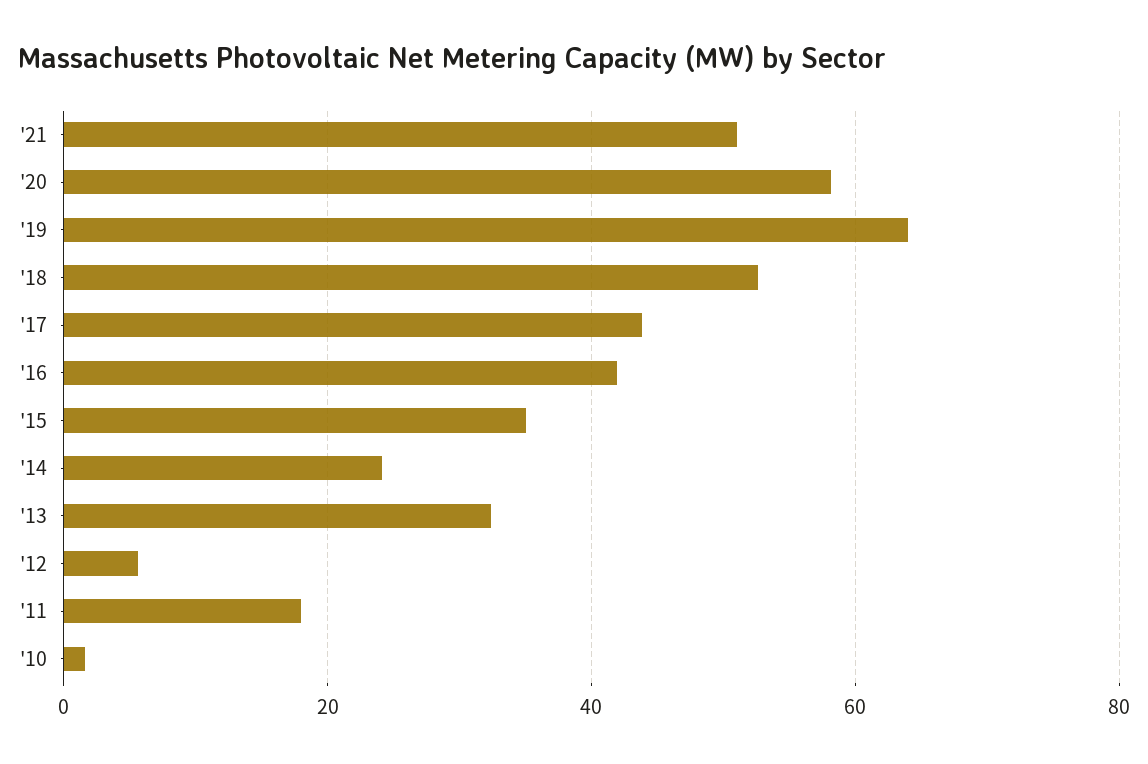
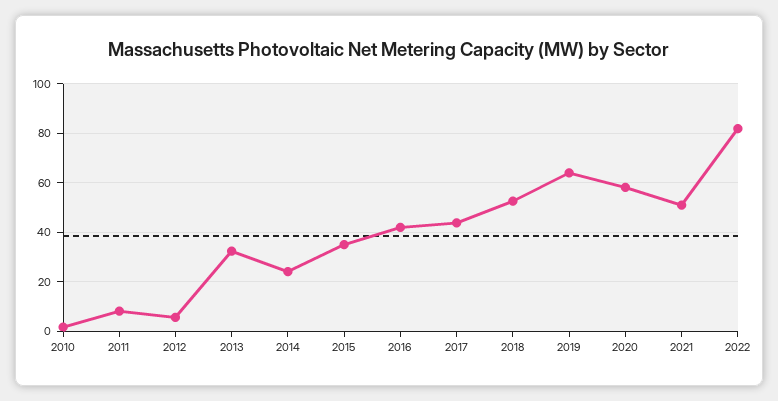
'11: 18 -> 7.5
2022: none -> 82.5

